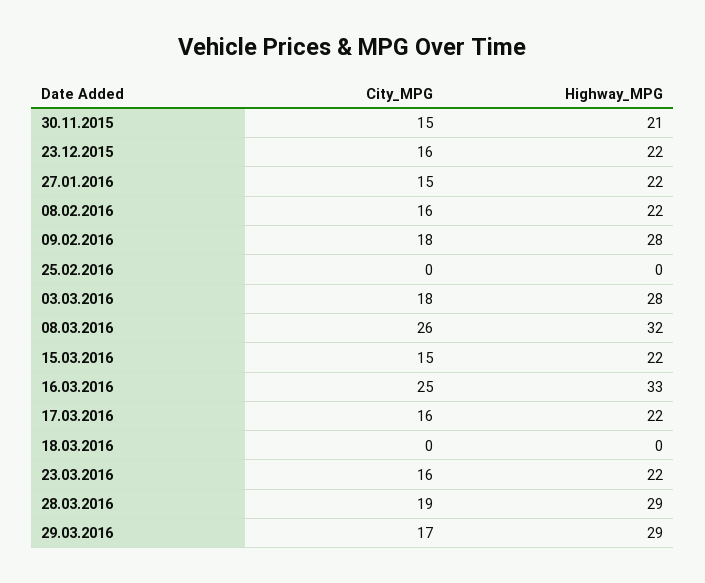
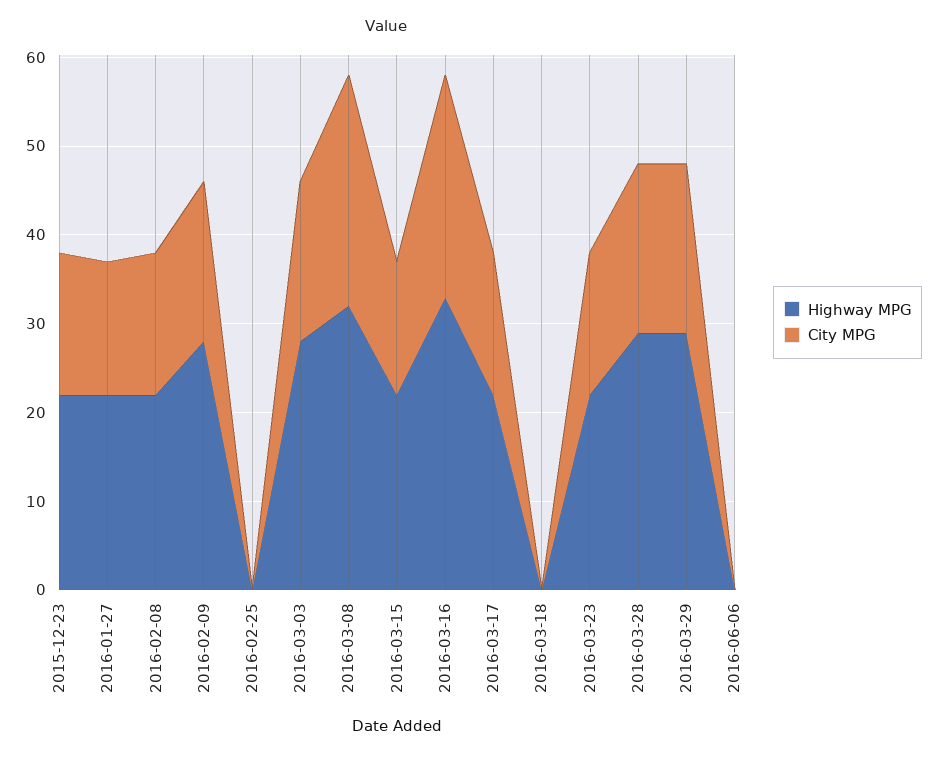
City_MPG, 30.11.2015: 15 -> none
Highway_MPG, 30.11.2015: 21 -> none
City_MPG, 29.03.2016: 17 -> 19
Highway_MPG, 2016-06-06: none -> 0
City_MPG, 2016-06-06: none -> 0

